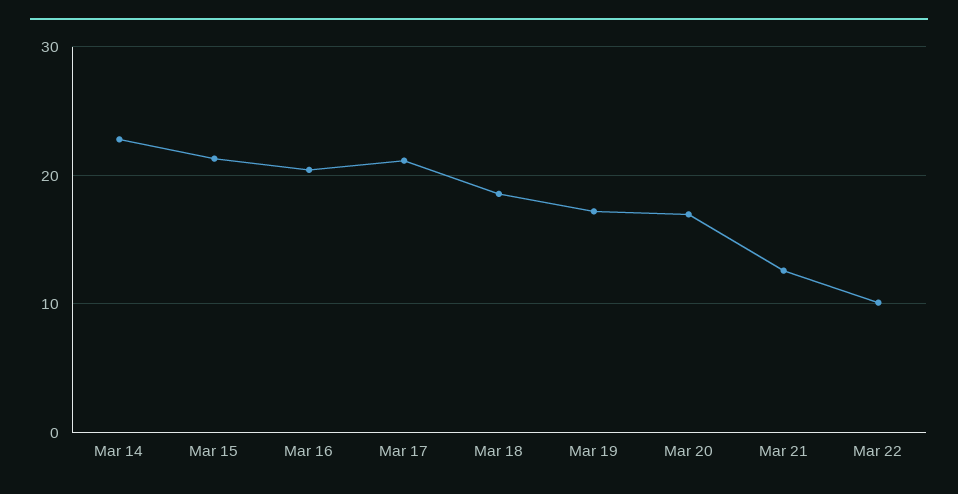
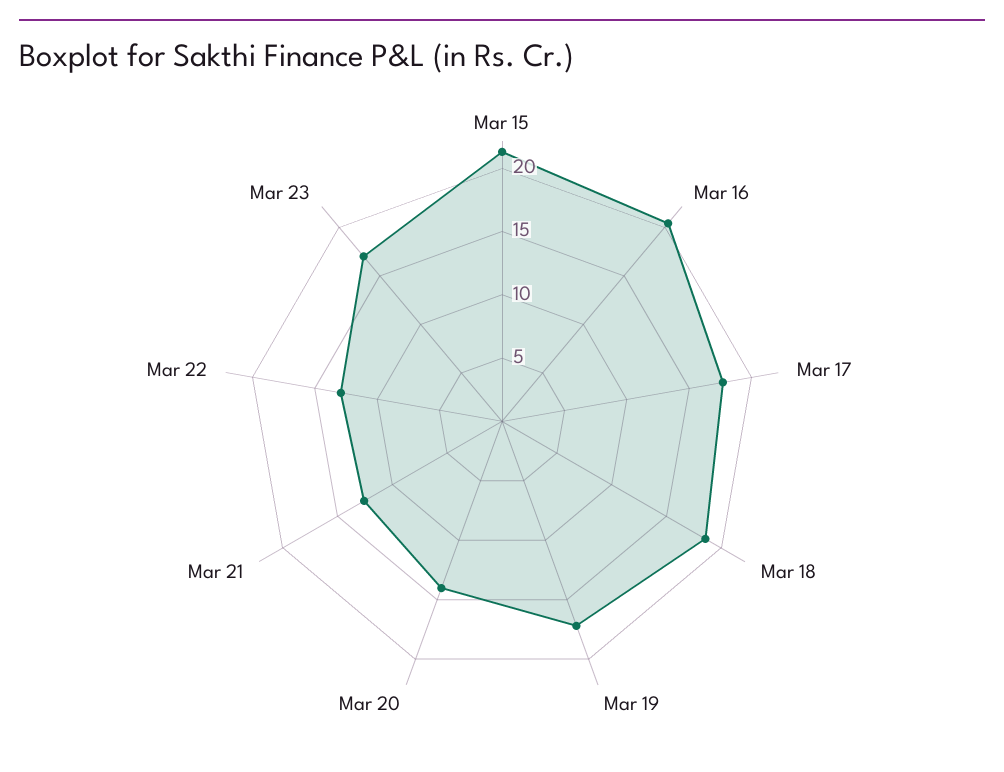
Mar 14: 23 -> none
Mar 17: 21 -> 18
Mar 20: 17 -> 14
Mar 22: 10 -> 13
Mar 23: none -> 17

